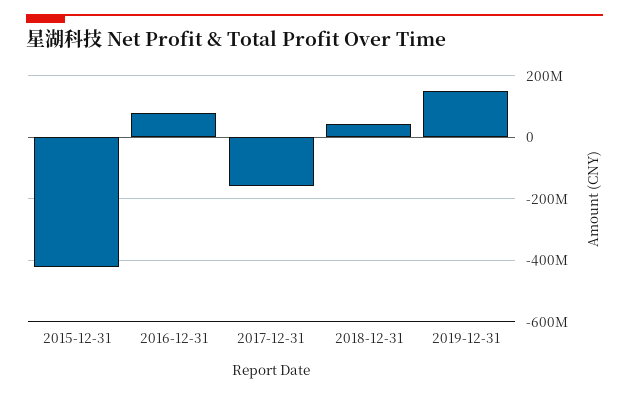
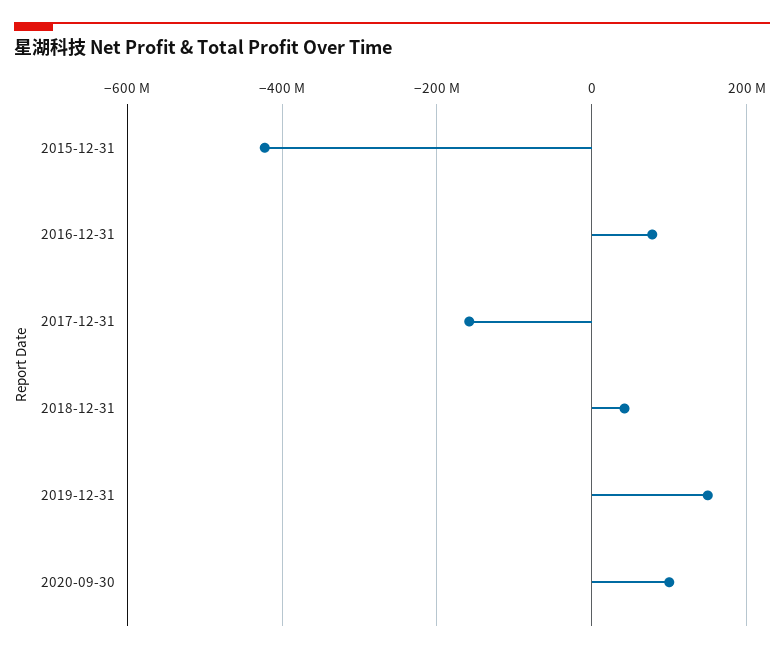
2020-09-30: none -> 100000000

